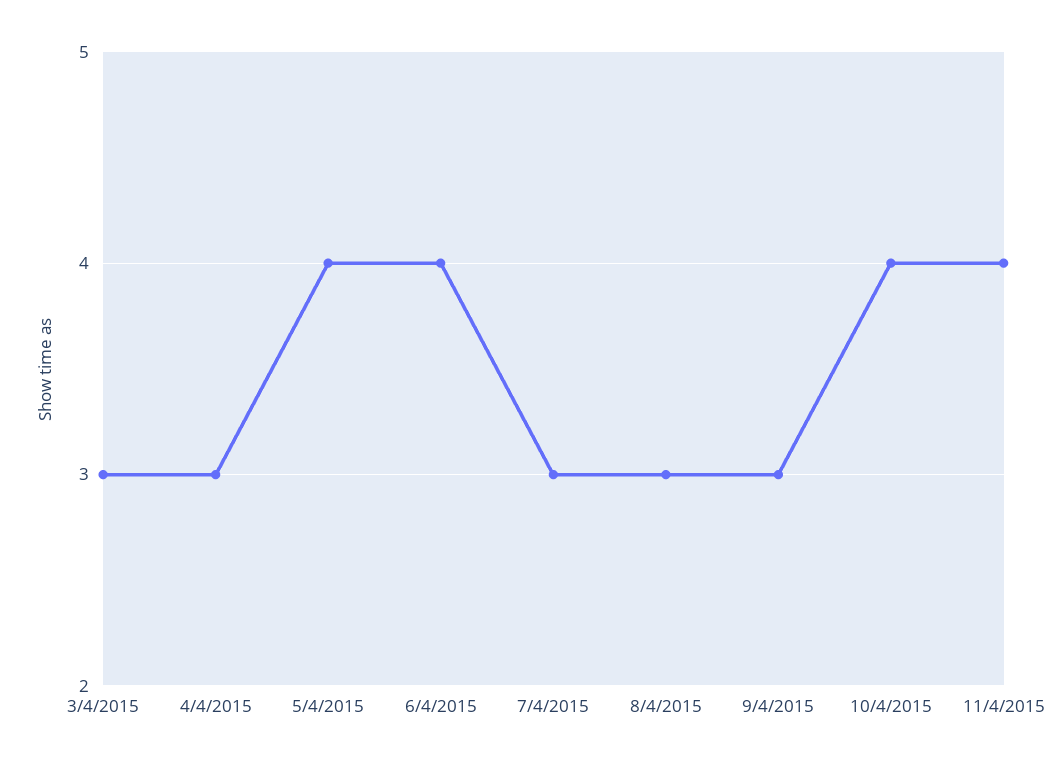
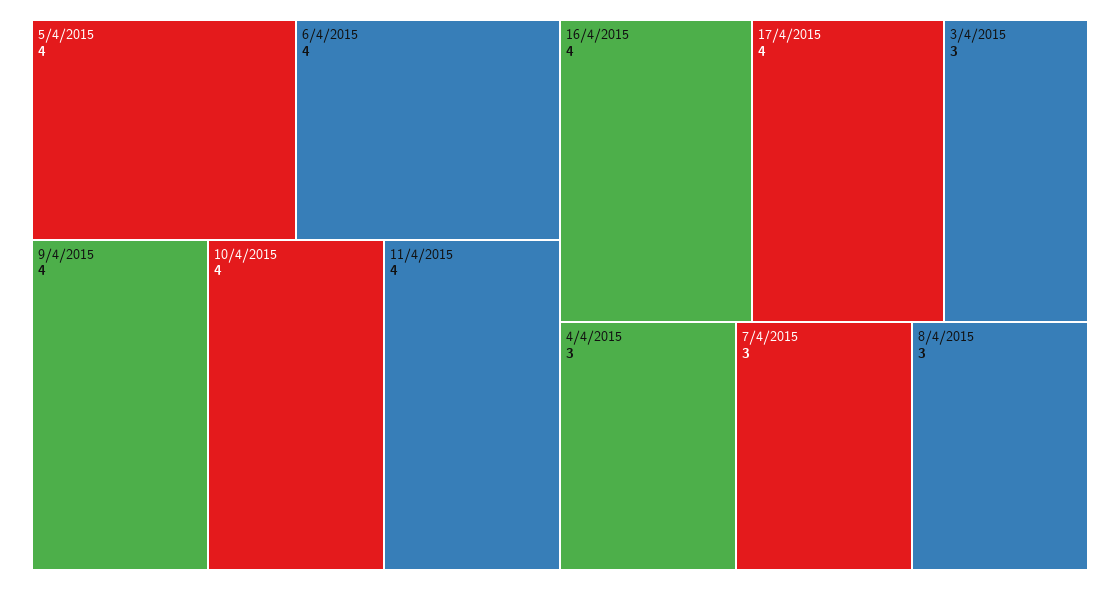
9/4/2015: 3 -> 4
16/4/2015: none -> 4
17/4/2015: none -> 4

